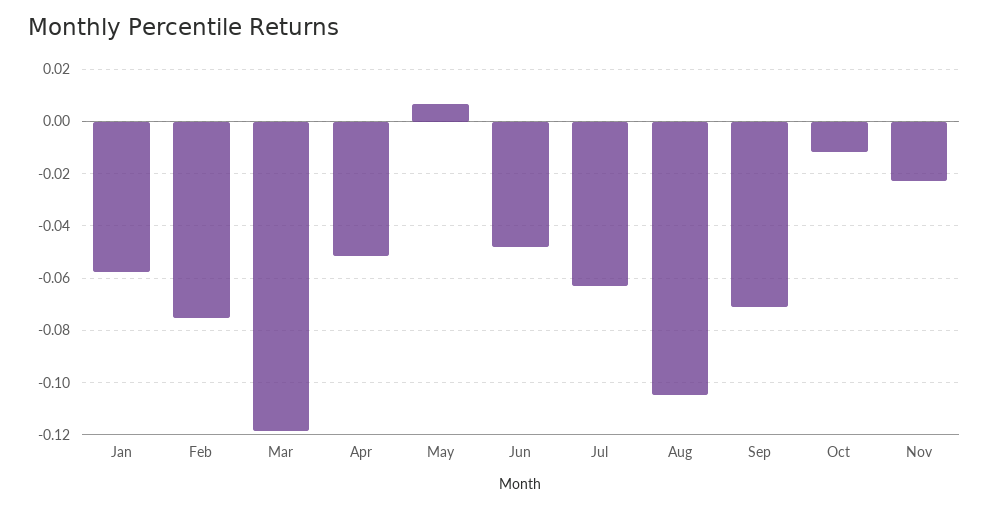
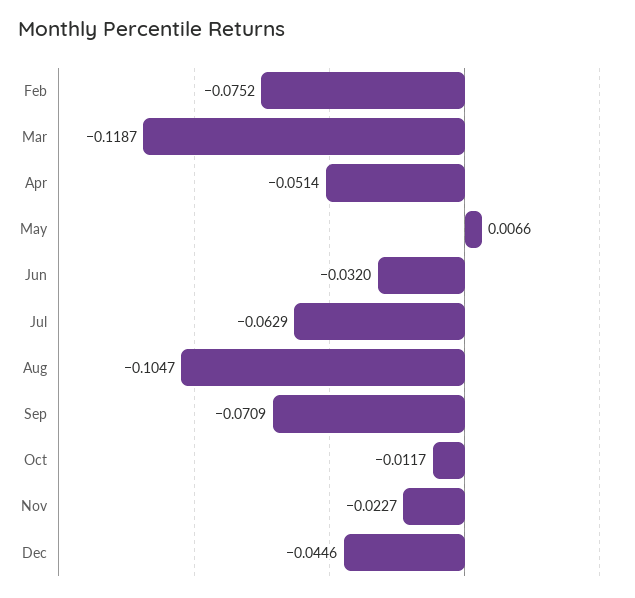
Jan: -0.0575 -> none
Jun: -0.0475 -> -0.032
Dec: none -> -0.0446

